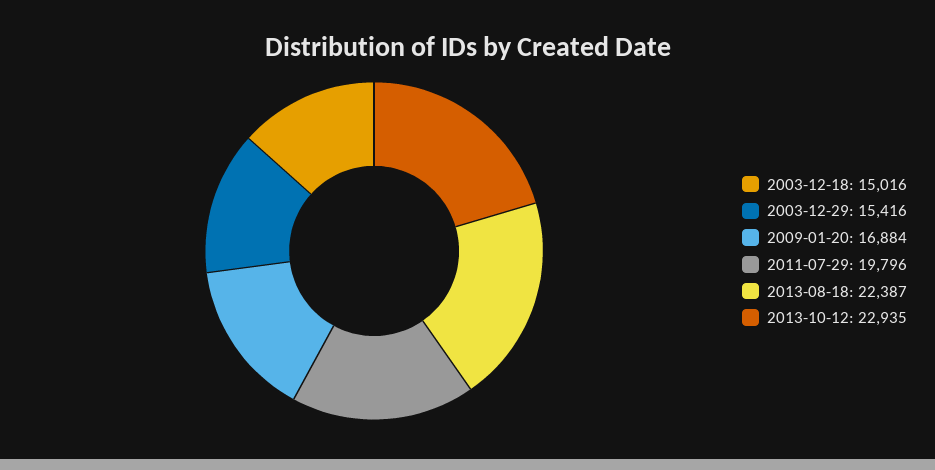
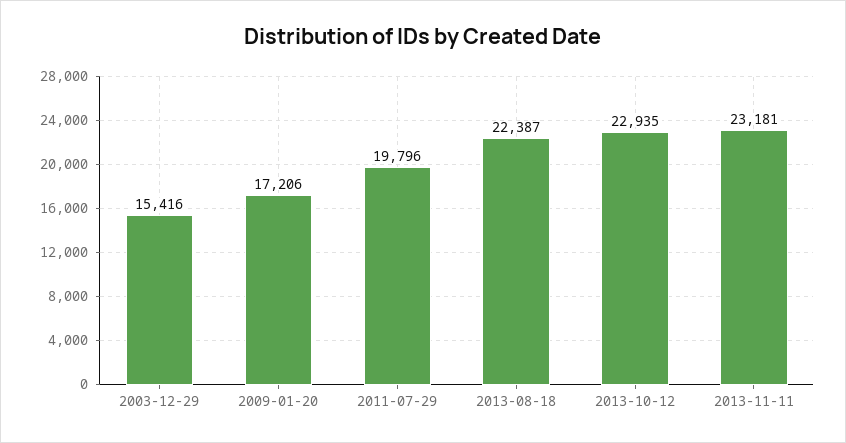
2003-12-18: 15016 -> none
2009-01-20: 16884 -> 17206
2013-11-11: none -> 23181

